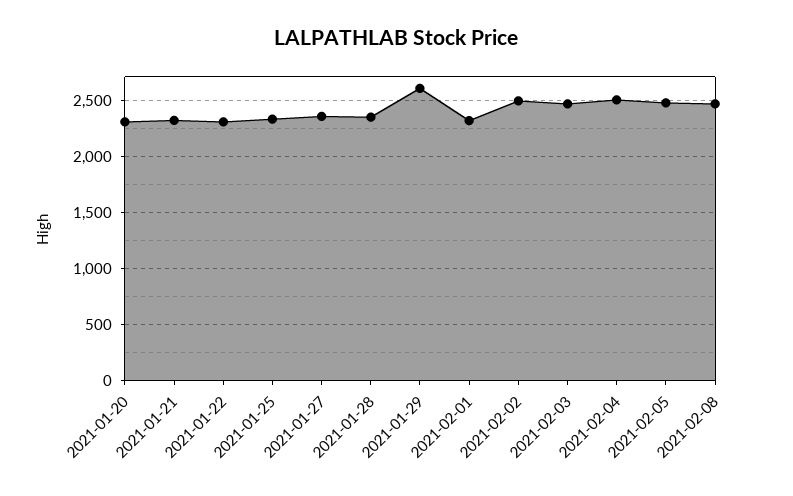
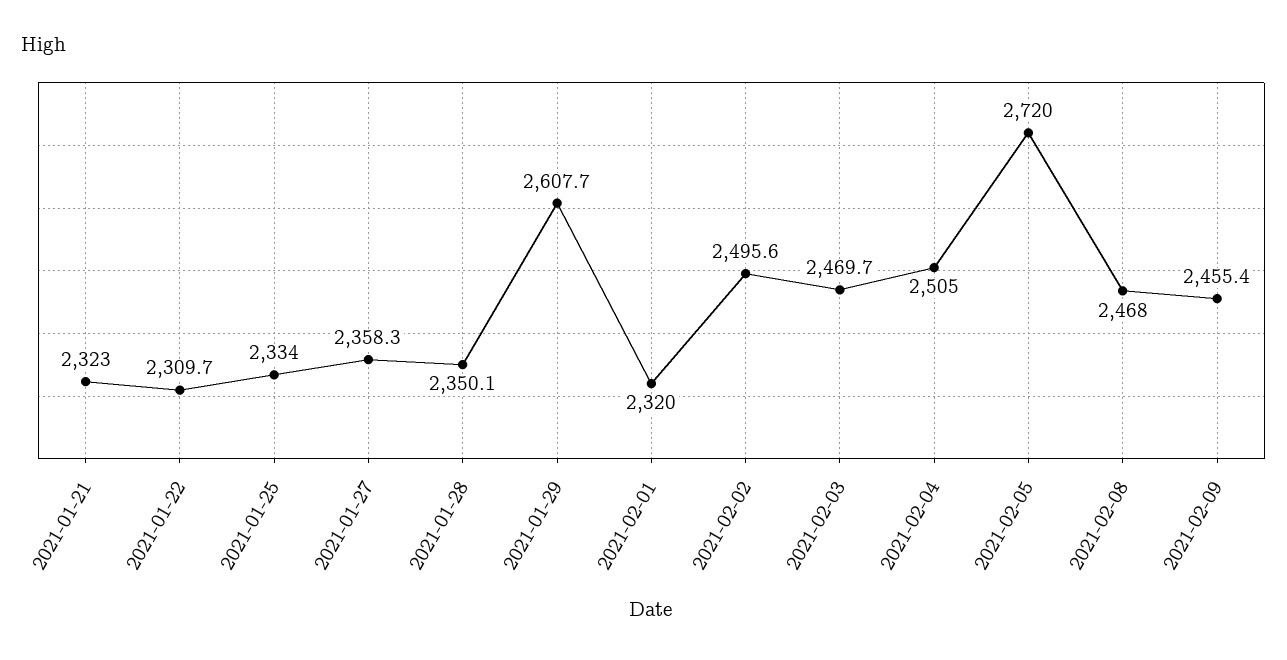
2021-01-20: 2300 -> none
2021-02-05: 2500 -> 2720
2021-02-09: none -> 2455.4

